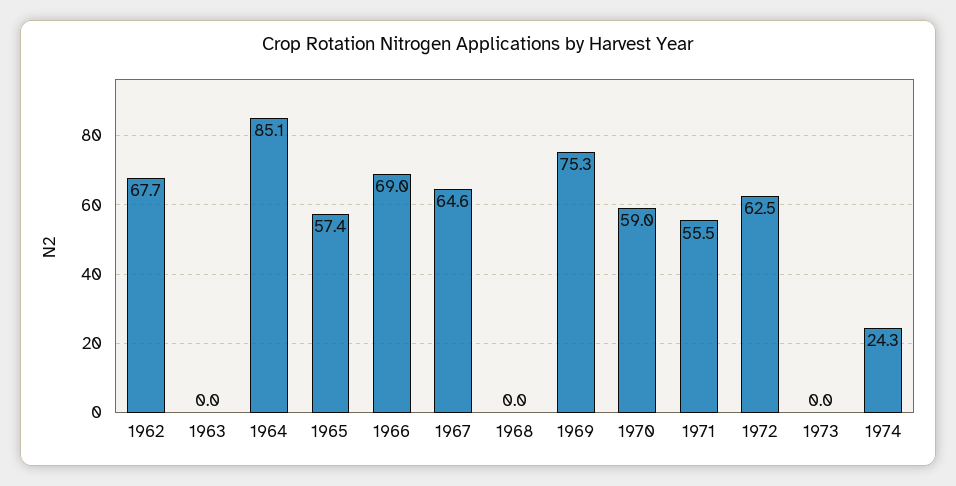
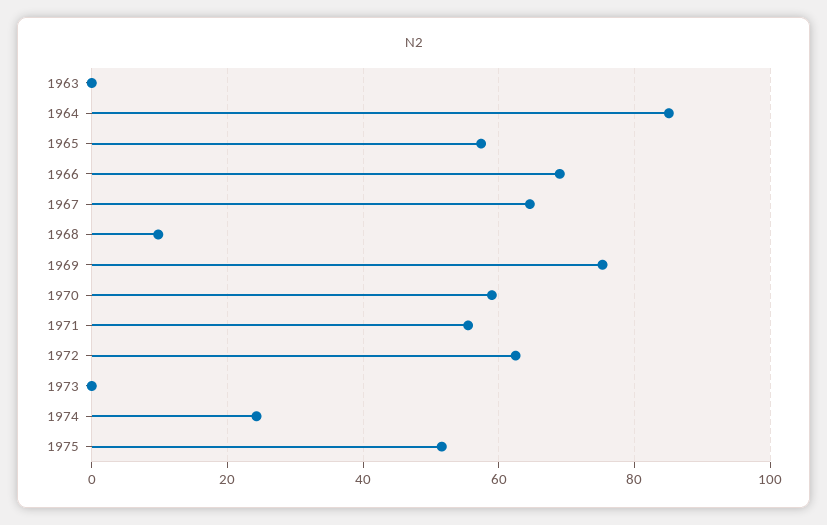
1962: 67.7 -> none
1968: 0 -> 10
1975: none -> 52

